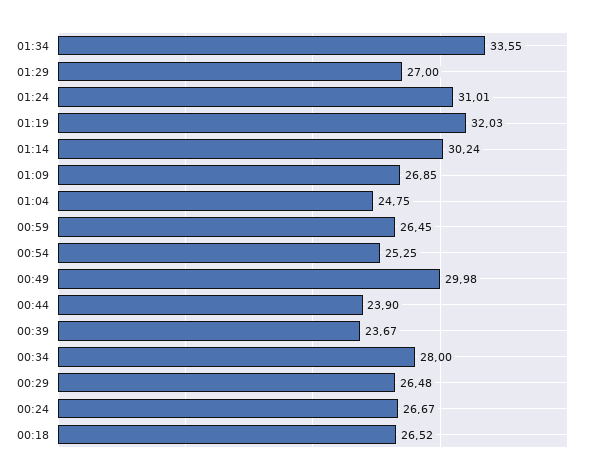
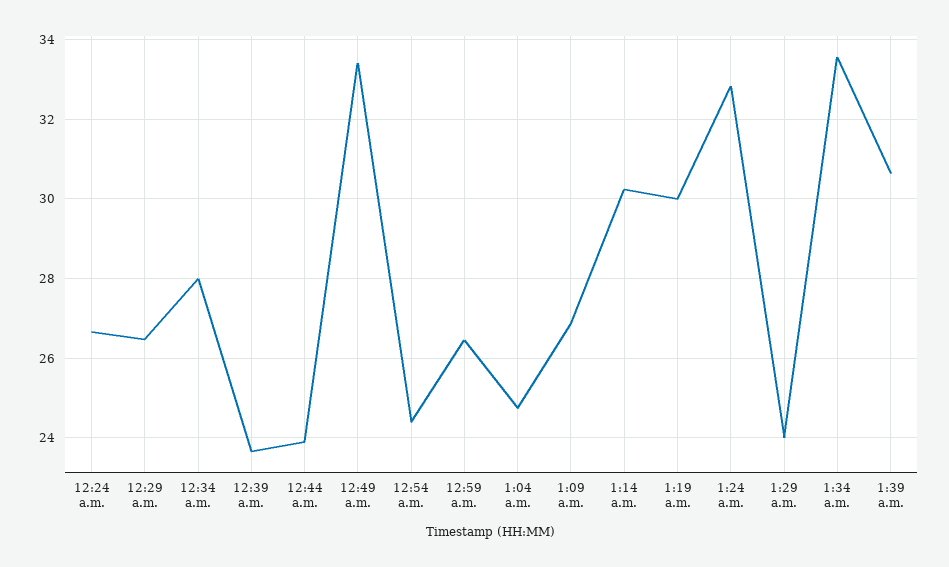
01:29: 27 -> 24
01:24: 31.01 -> 32.8
01:19: 32.03 -> 30
00:54: 25.25 -> 24.4
00:49: 29.98 -> 33.4
00:18: 26.52 -> none
1:39 a.m.: none -> 30.6

